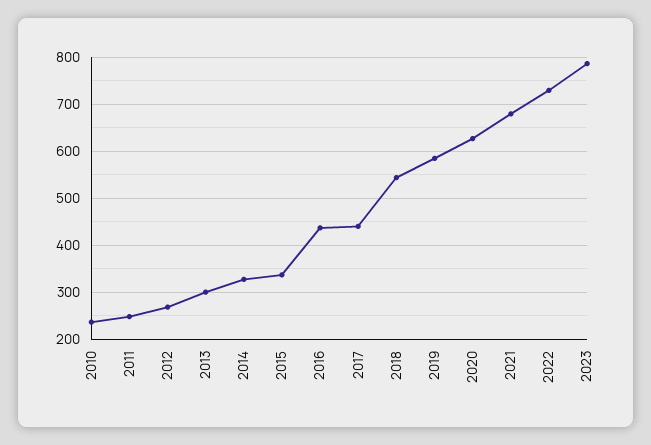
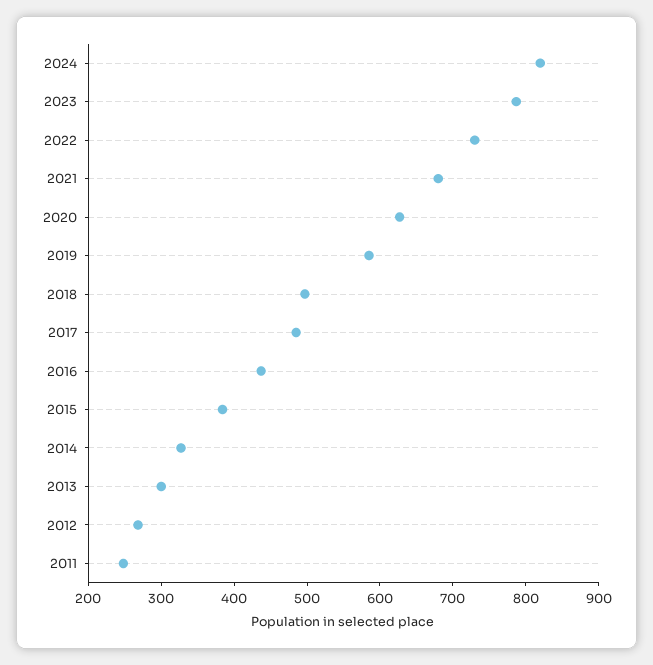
2010: 240 -> none
2015: 340 -> 380
2017: 440 -> 480
2018: 540 -> 500
2024: none -> 820

